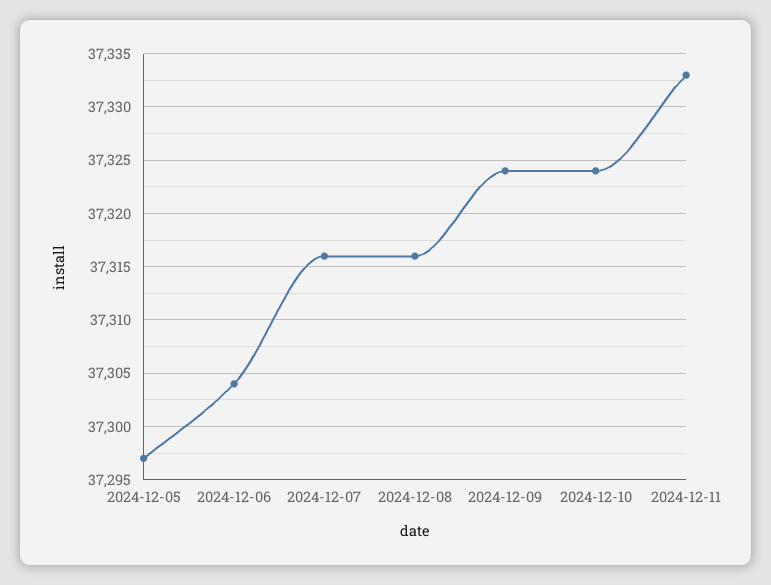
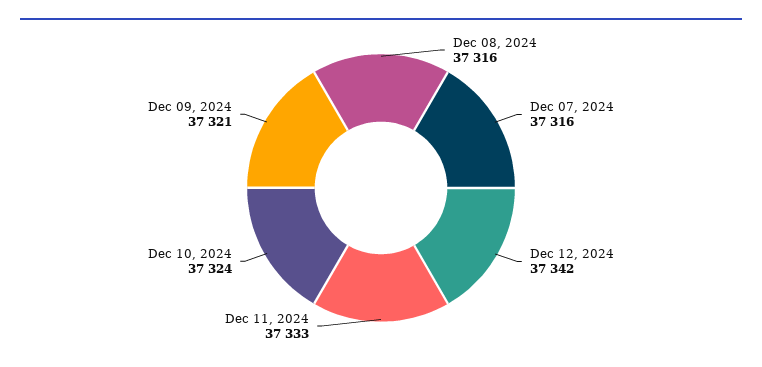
2024-12-05: 37297 -> none
2024-12-06: 37304 -> none
2024-12-09: 37324 -> 37321
Dec 12, 2024: none -> 37342

